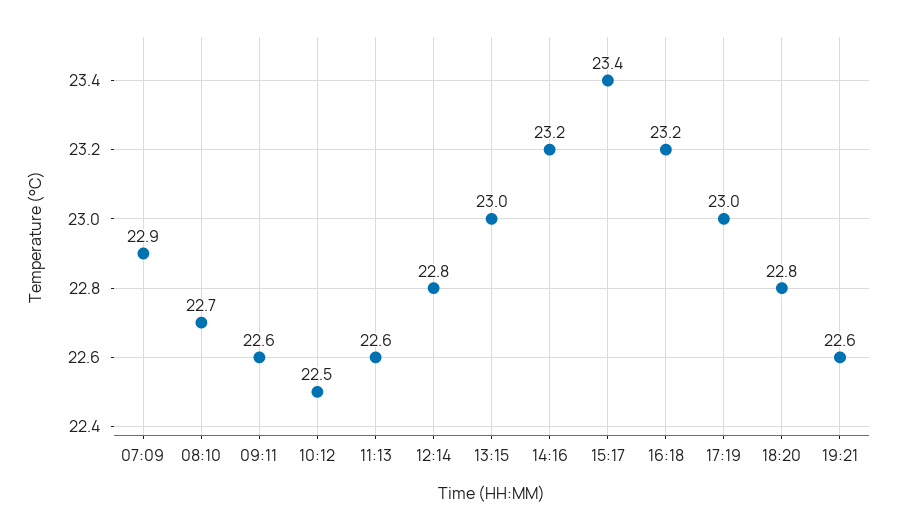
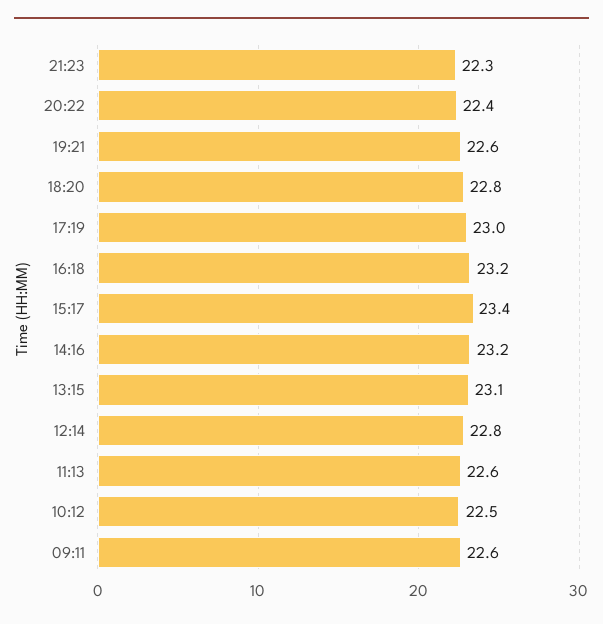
07:09: 22.9 -> none
08:10: 22.7 -> none
13:15: 23 -> 23.1
21:23: none -> 22.3
20:22: none -> 22.4

